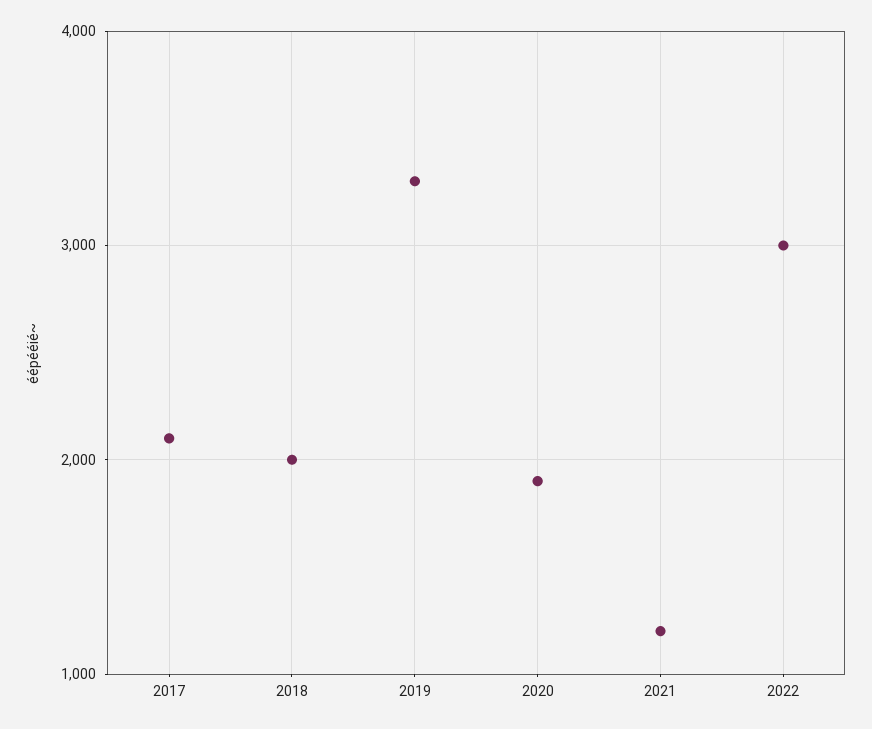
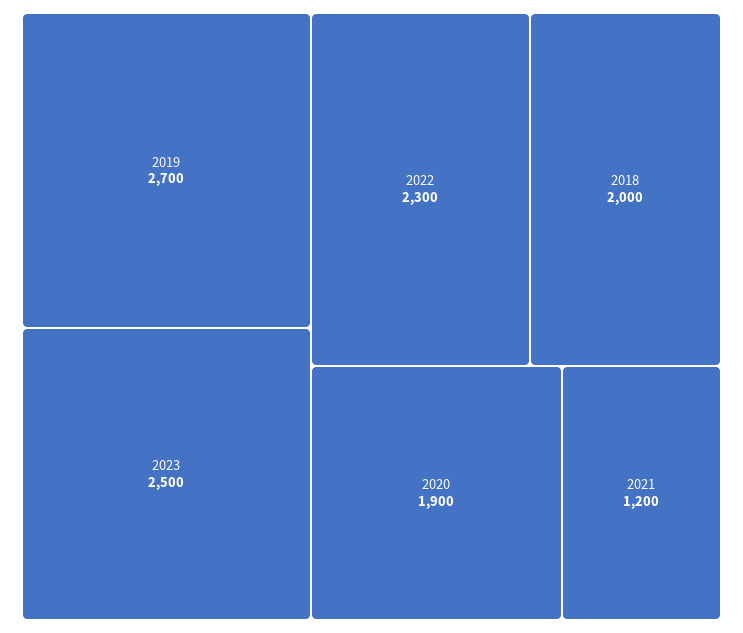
2017: 2100 -> none
2019: 3300 -> 2700
2022: 3000 -> 2300
2023: none -> 2500

